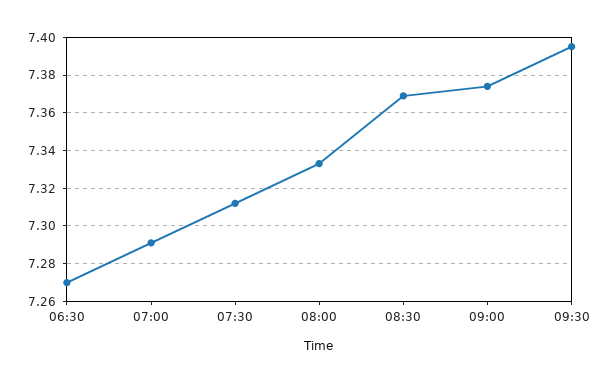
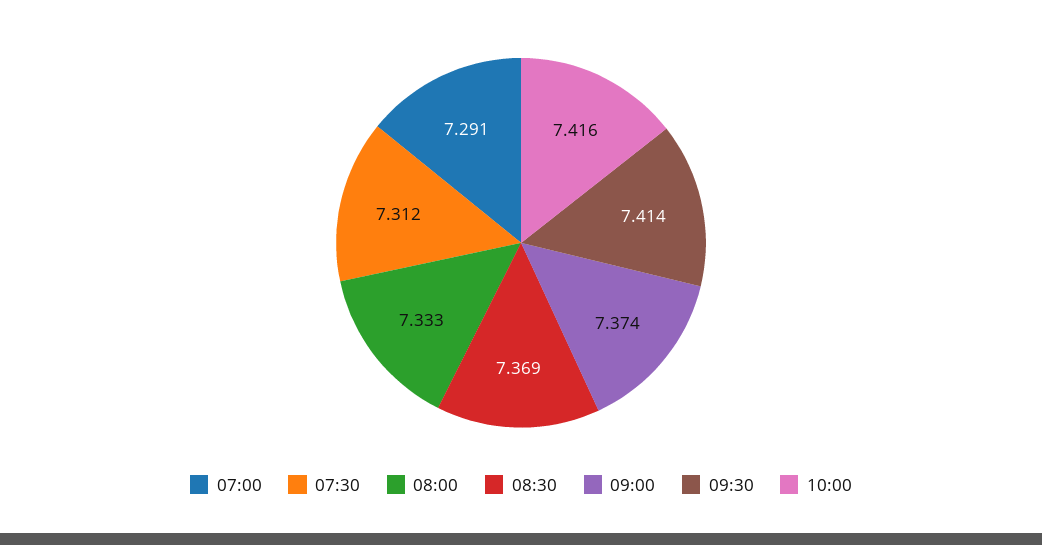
06:30: 7.27 -> none
09:30: 7.395 -> 7.414
10:00: none -> 7.416

